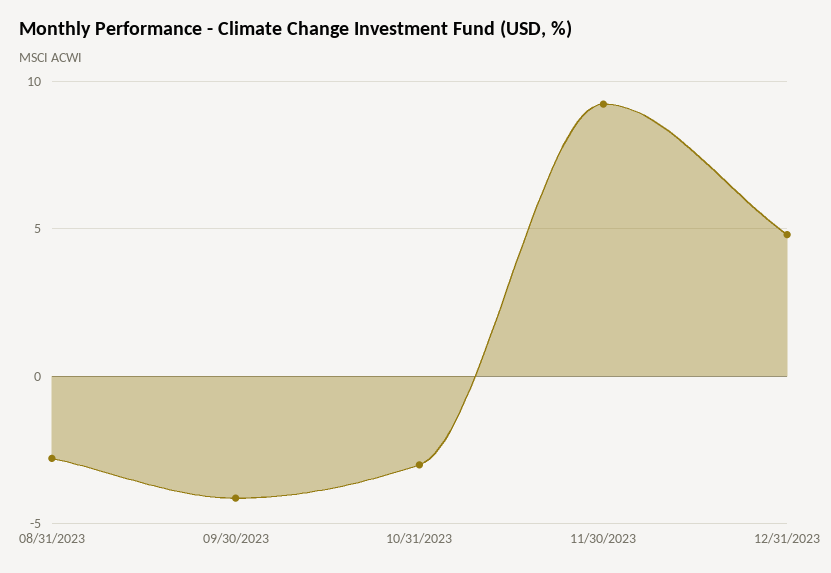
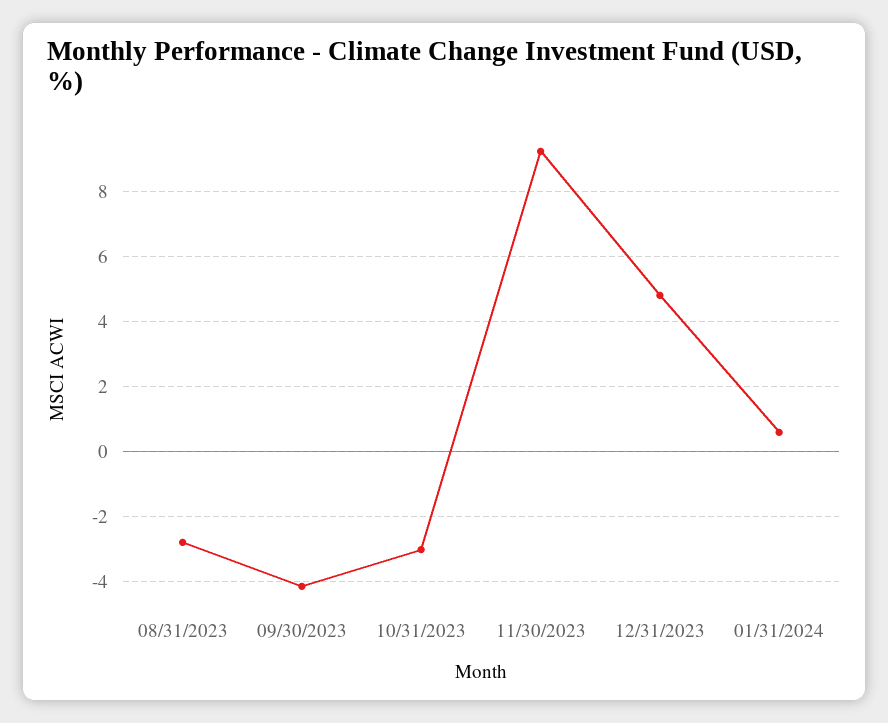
01/31/2024: none -> 0.6

